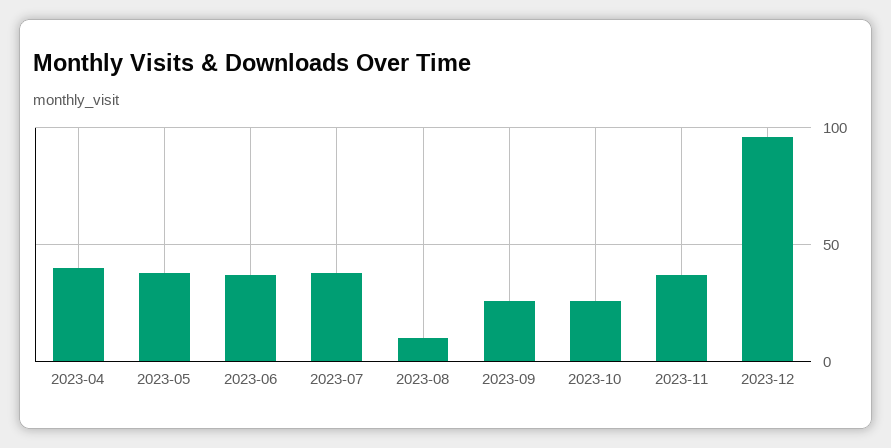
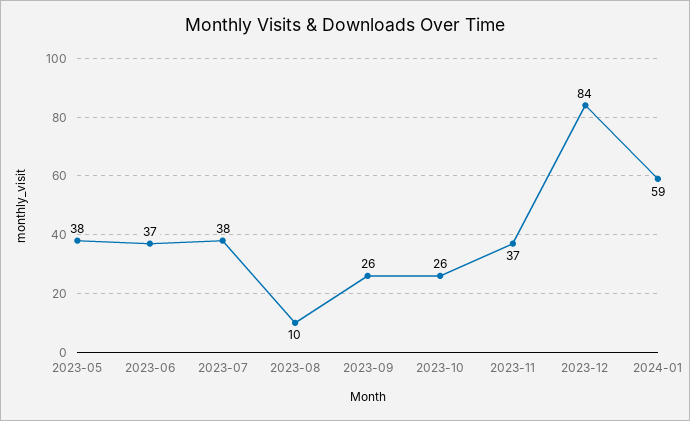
2023-04: 40 -> none
2023-12: 95 -> 84
2024-01: none -> 59

